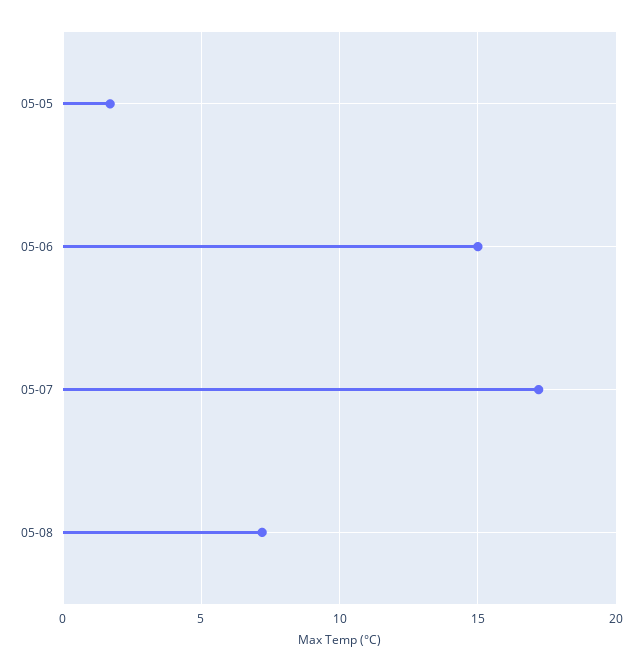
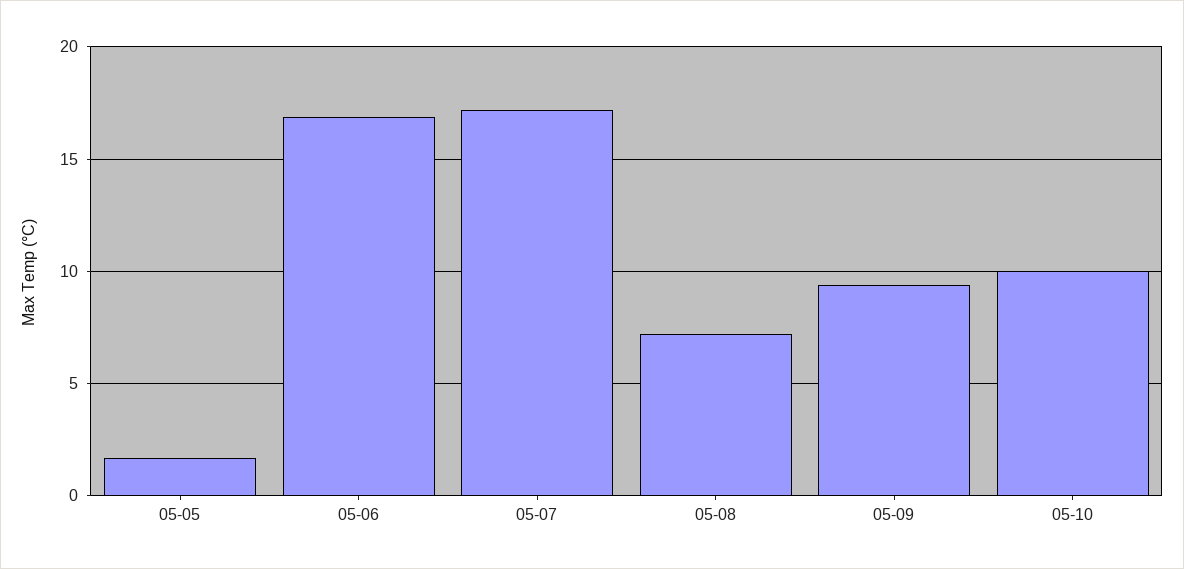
05-06: 15 -> 17
05-09: none -> 9.5
05-10: none -> 10

